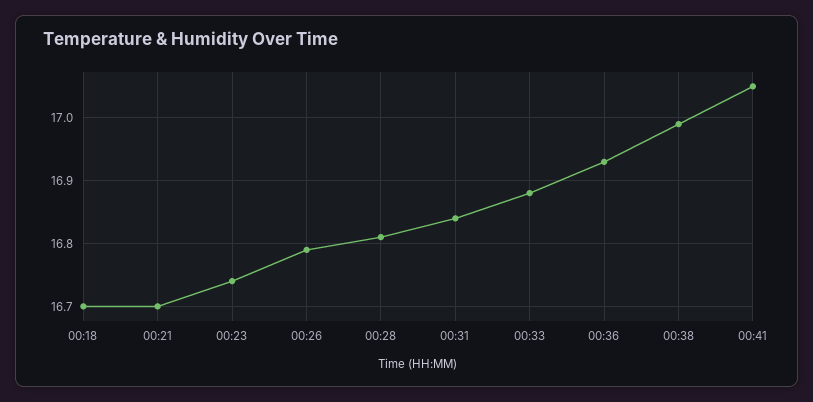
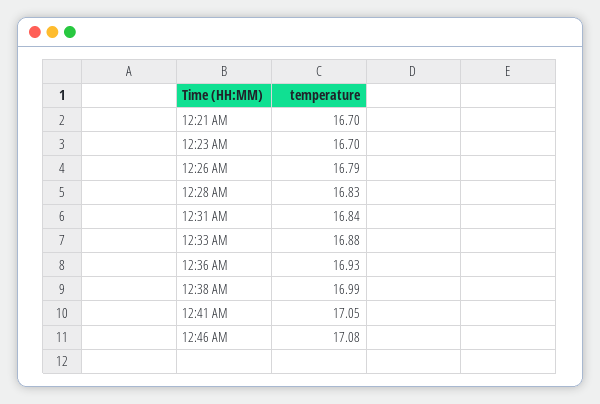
00:18: 16.7 -> none
00:23: 16.74 -> 16.7
00:28: 16.81 -> 16.83
12:46 AM: none -> 17.08

